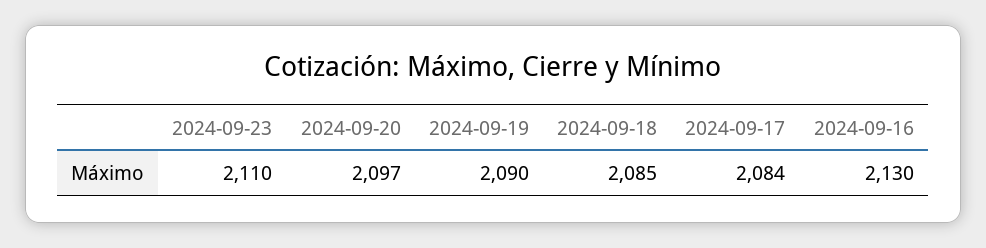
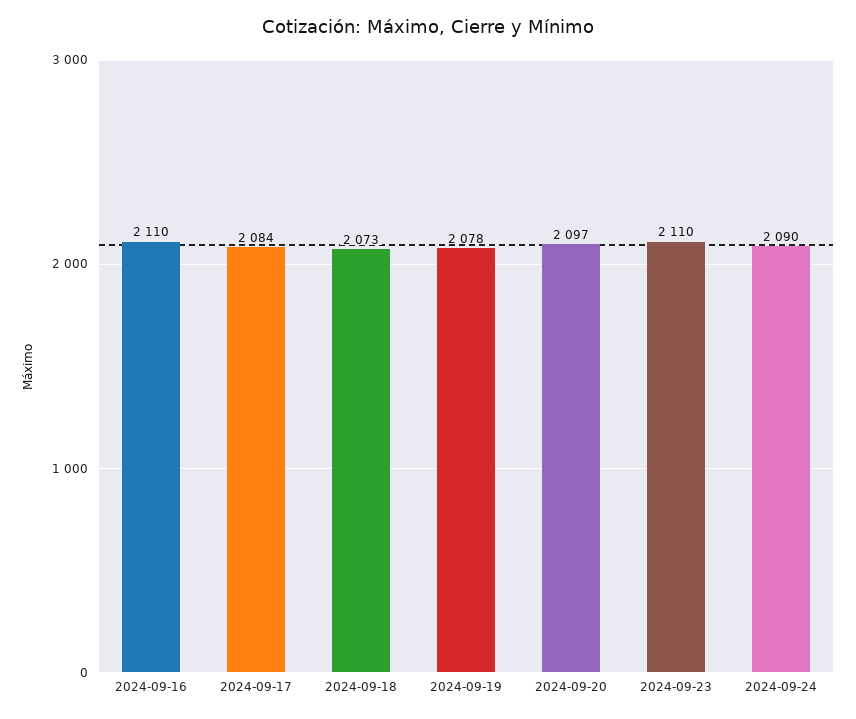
2024-09-19: 2090 -> 2078
2024-09-18: 2085 -> 2073
2024-09-16: 2130 -> 2110
2024-09-24: none -> 2090

